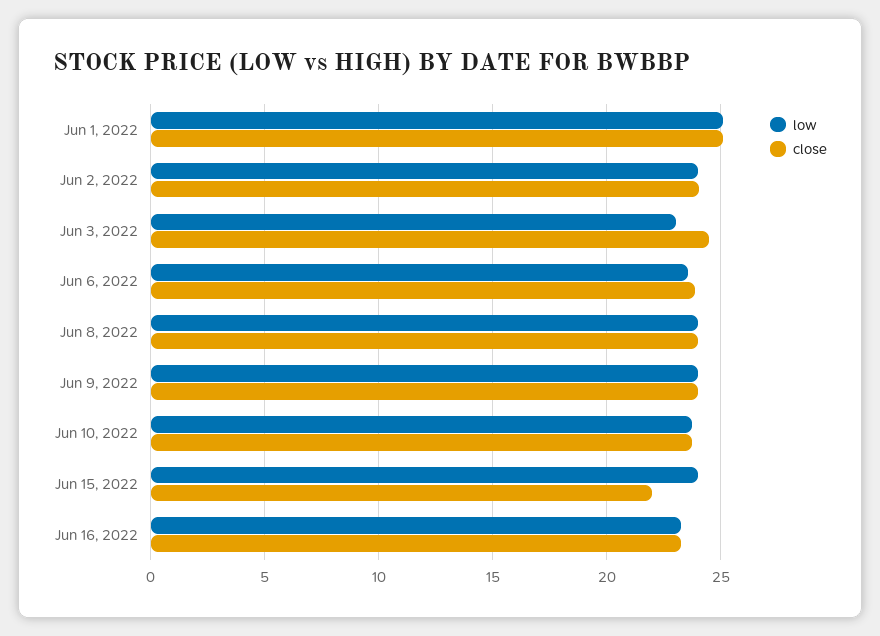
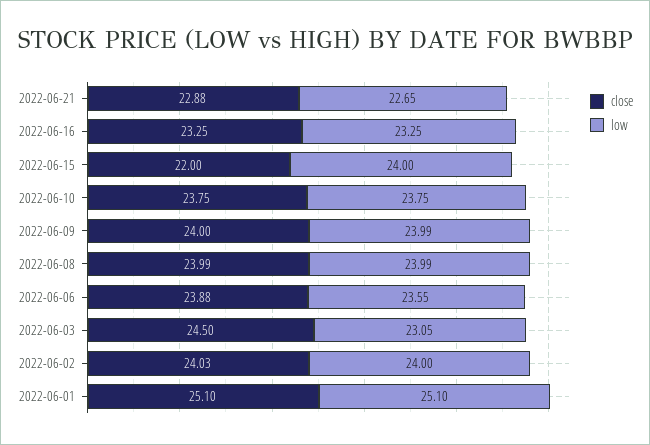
close, 2022-06-21: none -> 22.88
low, 2022-06-21: none -> 22.65

